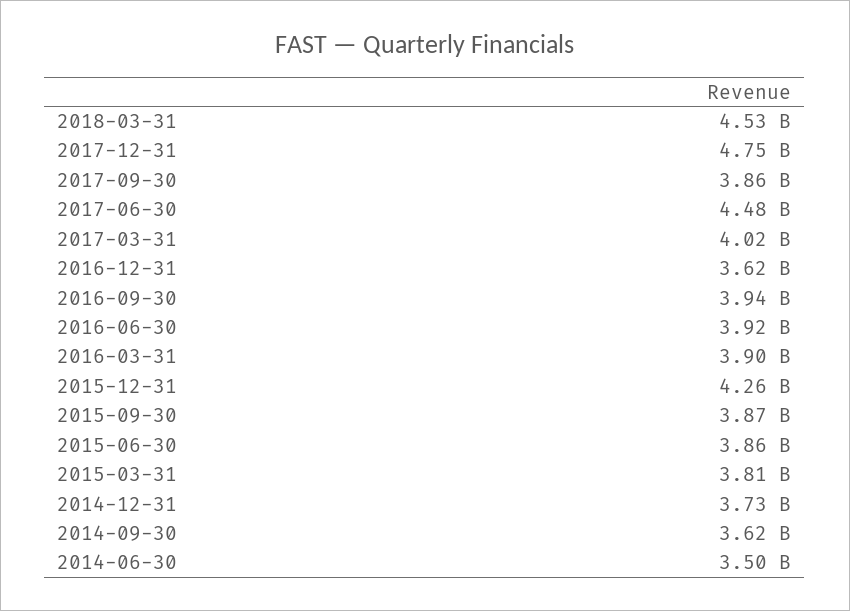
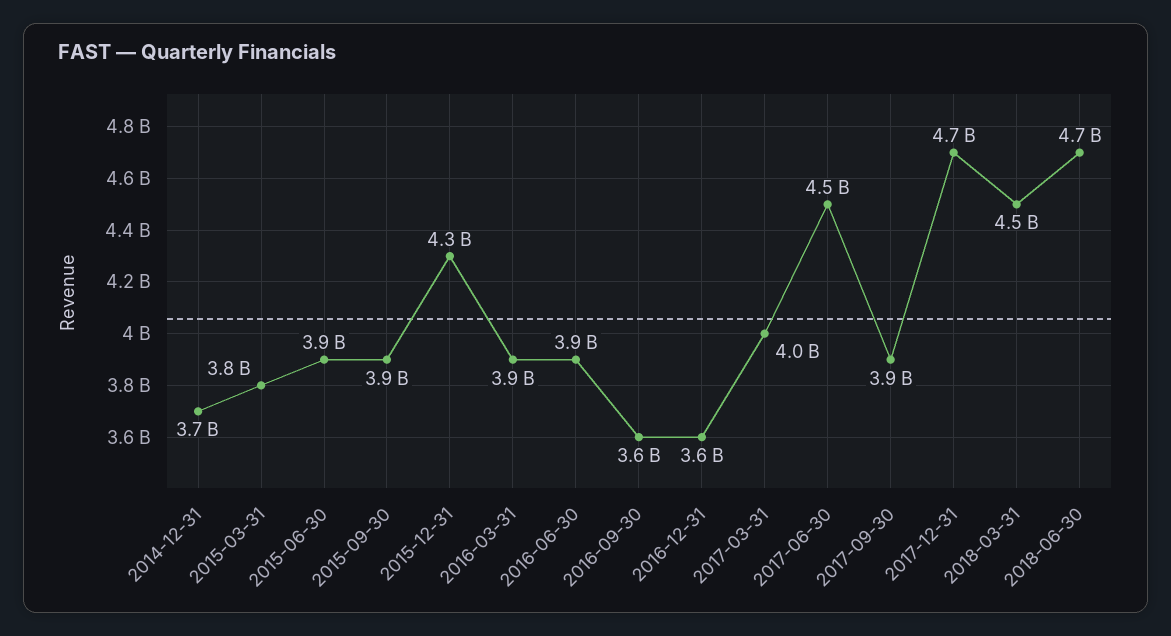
2016-09-30: 3940000000 -> 3600000000
2014-09-30: 3620000000 -> none
2014-06-30: 3500000000 -> none
2018-06-30: none -> 4700000000

